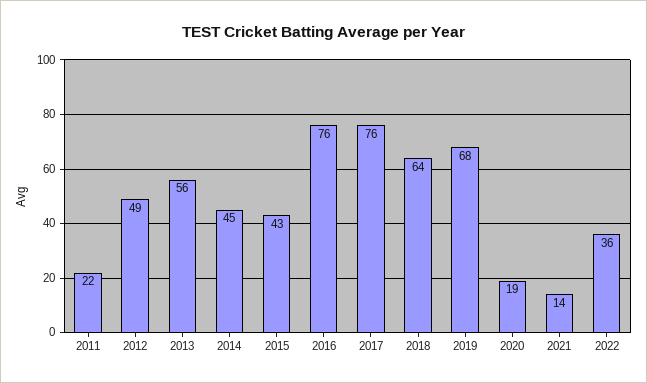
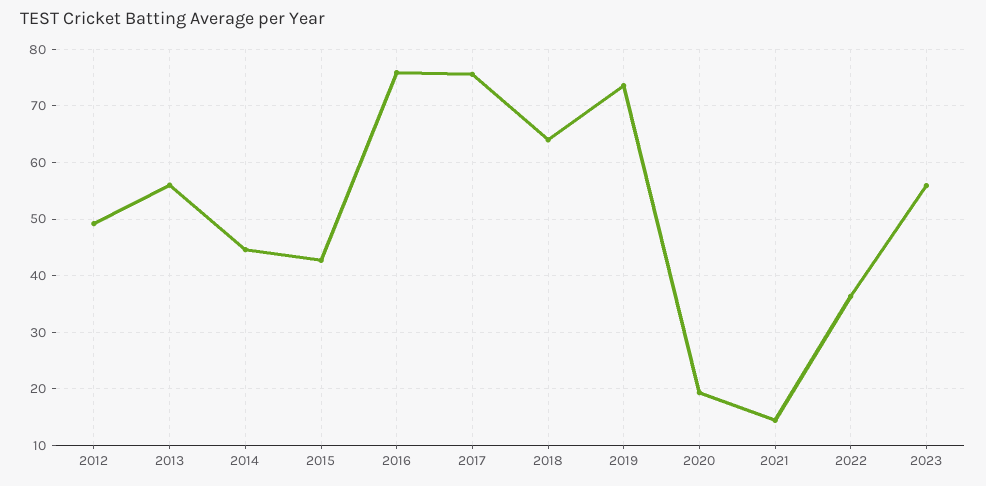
2011: 22 -> none
2019: 68 -> 74
2023: none -> 56

